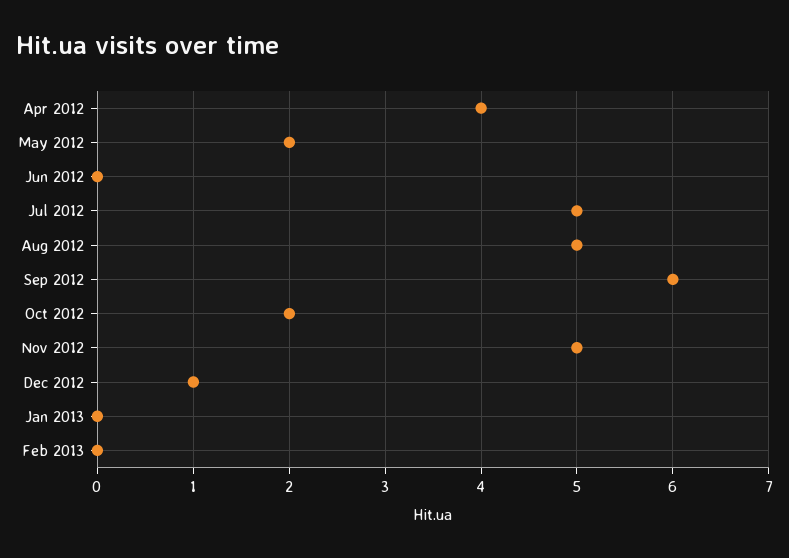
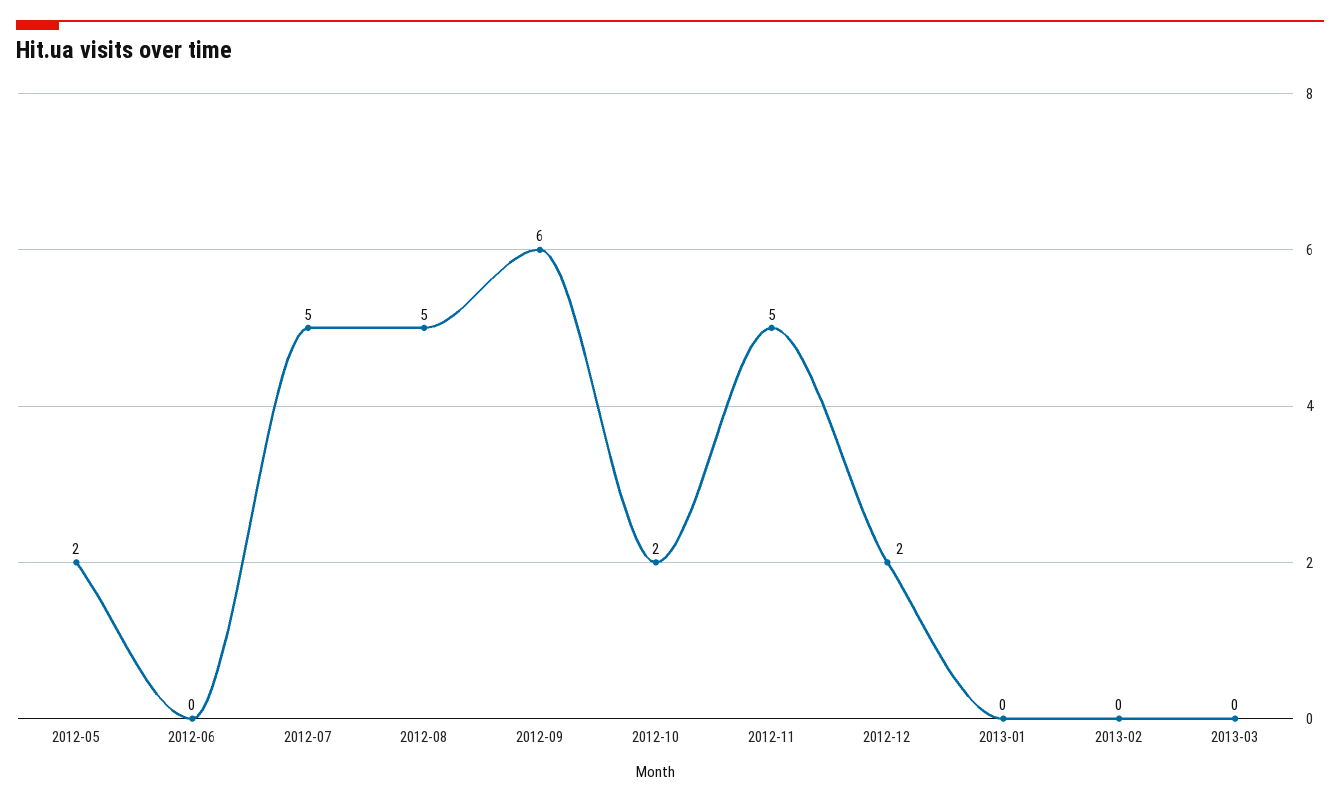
Apr 2012: 4 -> none
Dec 2012: 1 -> 2
2013-03: none -> 0

